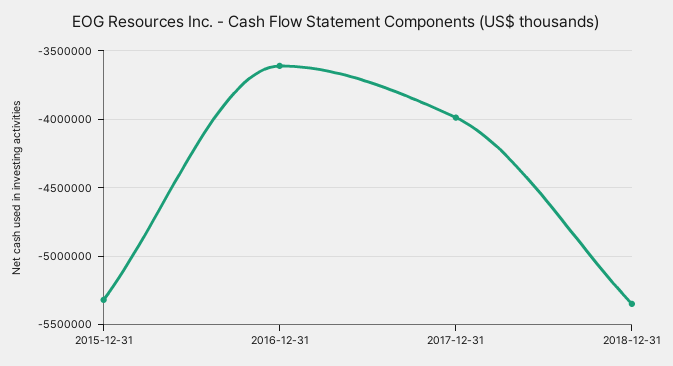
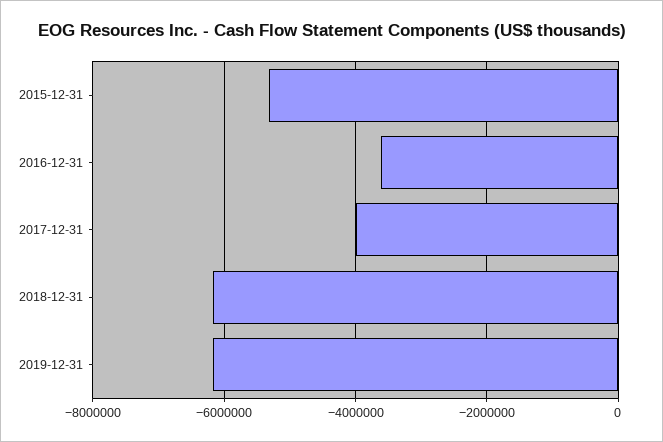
2018-12-31: -5350000 -> -6200000
2019-12-31: none -> -6200000

